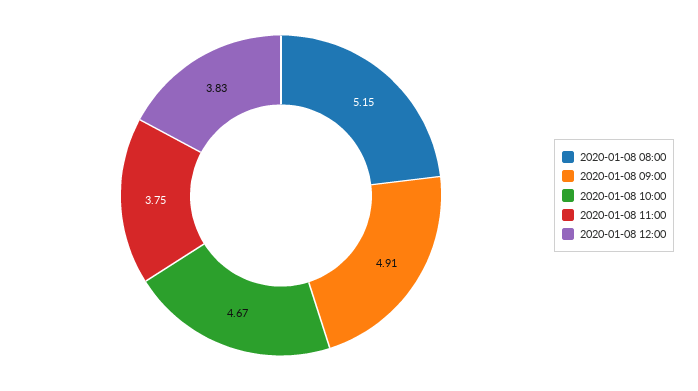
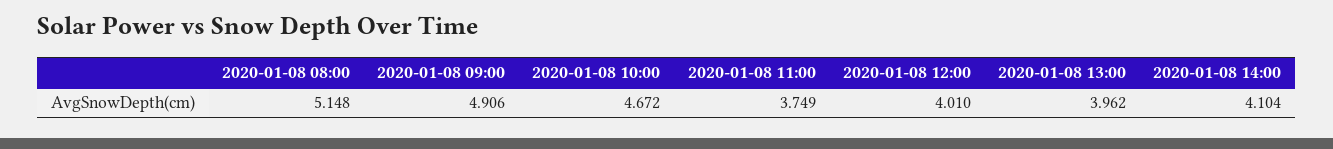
2020-01-08 12:00: 3.83 -> 4.01
2020-01-08 13:00: none -> 3.962
2020-01-08 14:00: none -> 4.104

